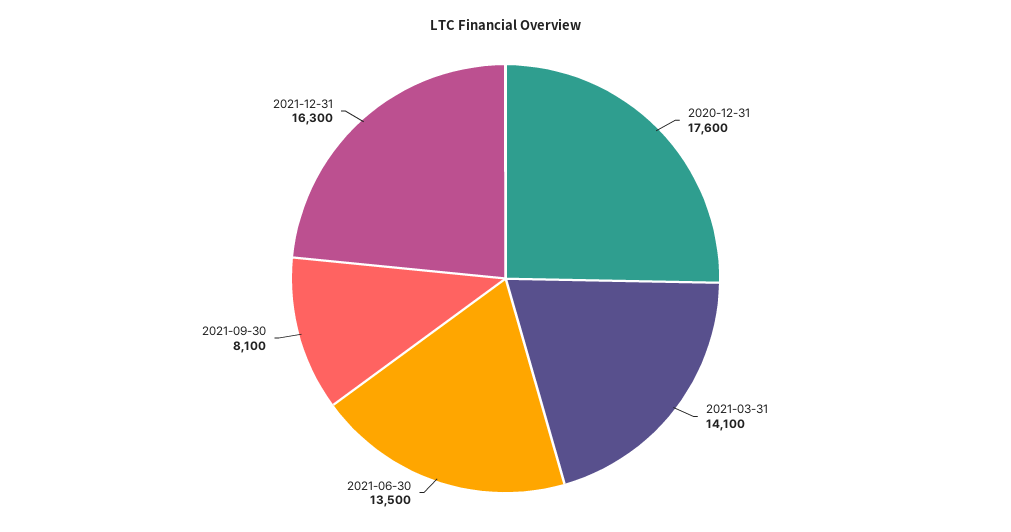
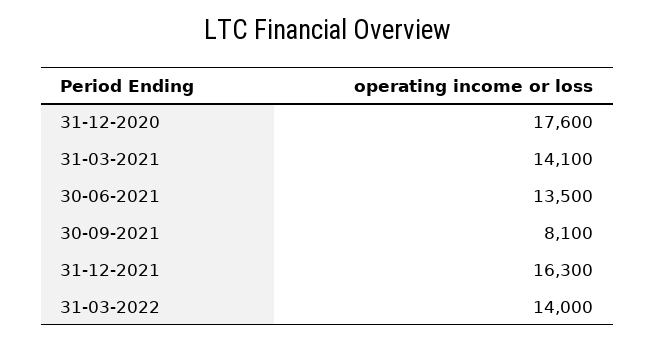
31-03-2022: none -> 14000

